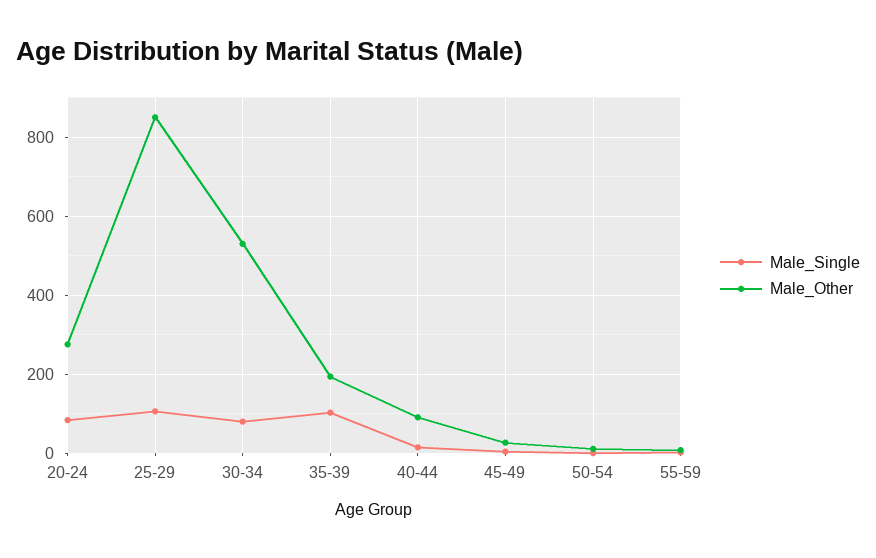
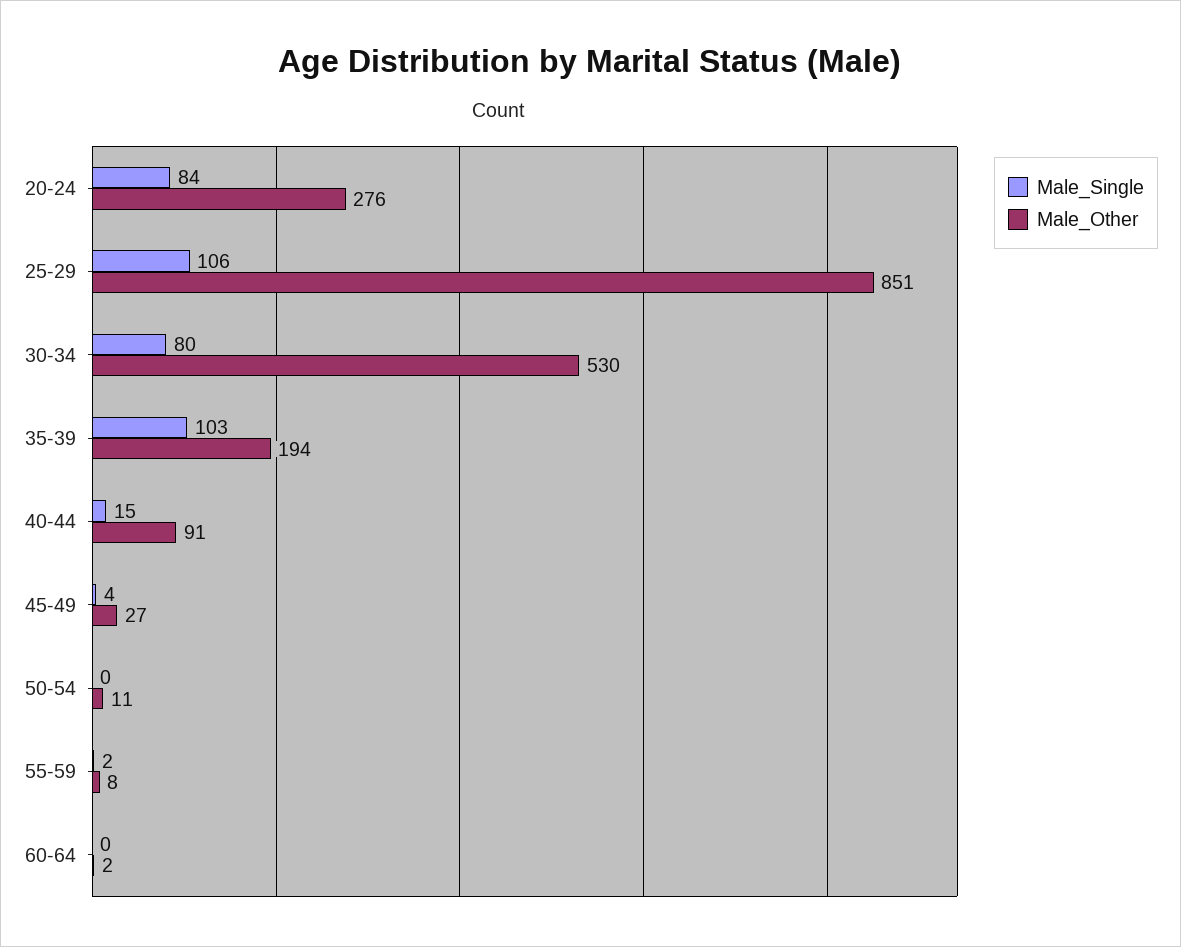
Male_Single, 60-64: none -> 0
Male_Other, 60-64: none -> 2

